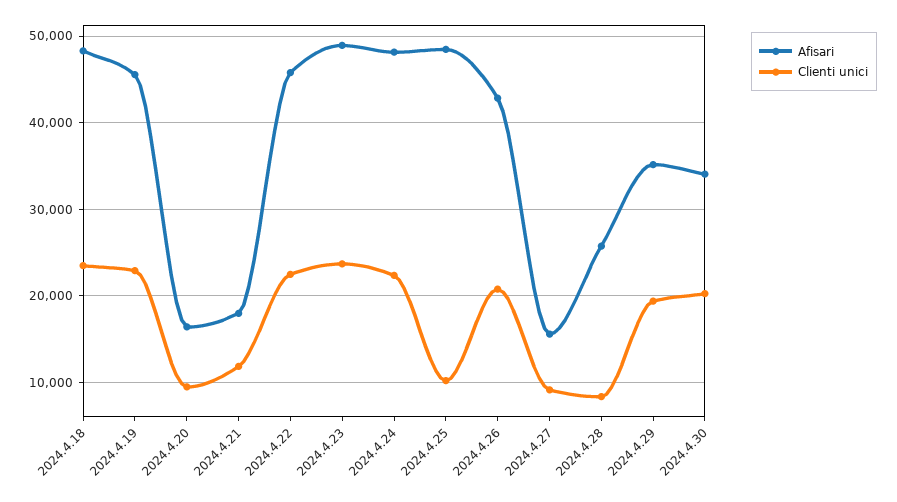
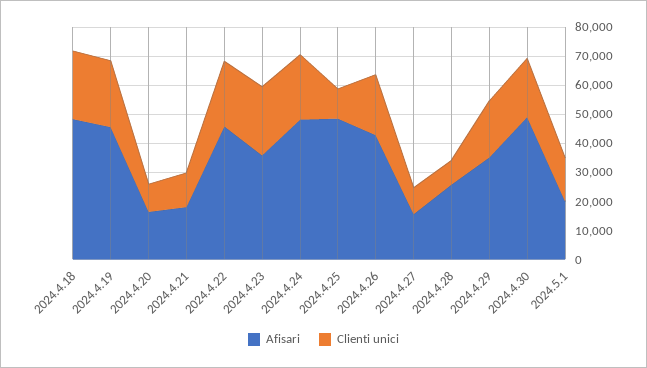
Afisari, 2024.4.23: 49000 -> 35000
Afisari, 2024.4.30: 34000 -> 50000
Afisari, 2024.5.1: none -> 20000
Clienti unici, 2024.5.1: none -> 15000

